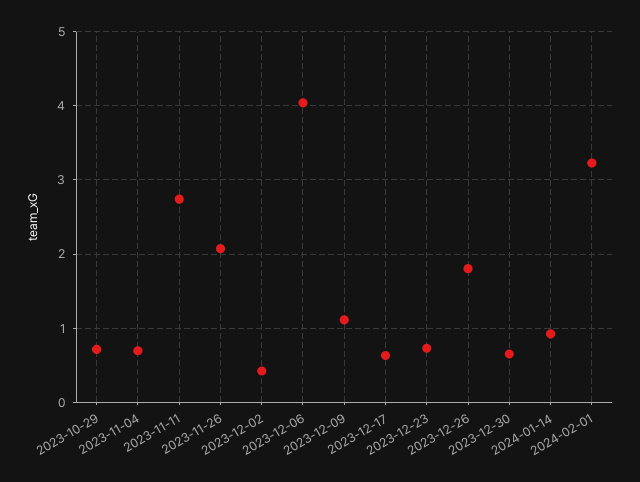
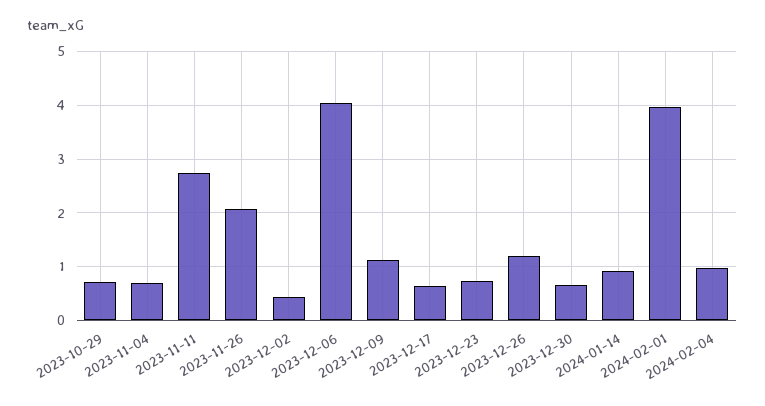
2023-12-26: 1.8 -> 1.2
2024-02-01: 3.2 -> 4
2024-02-04: none -> 1

